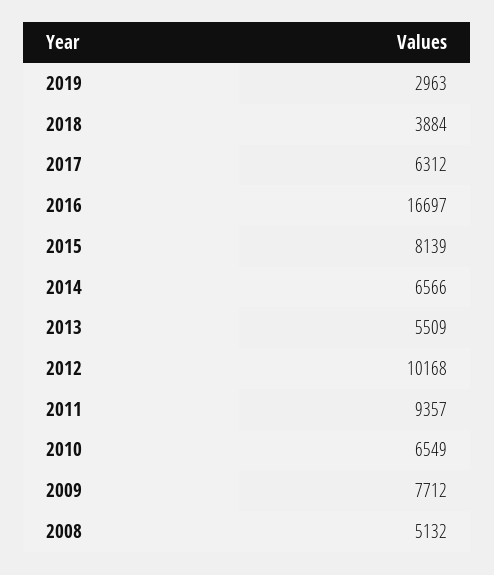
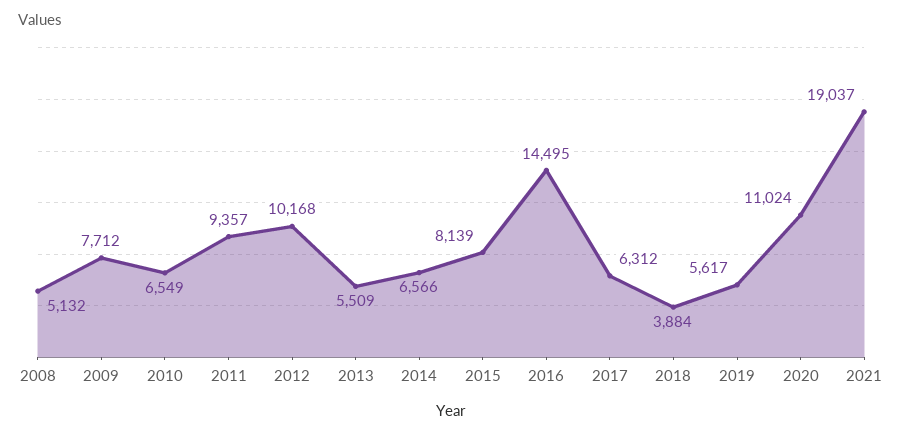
2019: 2963 -> 5617
2016: 16697 -> 14495
2020: none -> 11024
2021: none -> 19037

